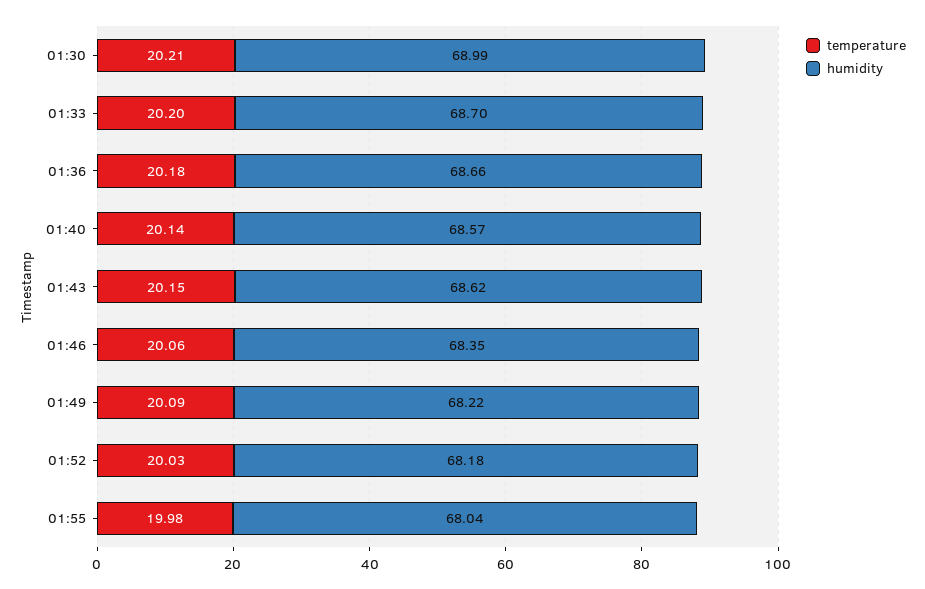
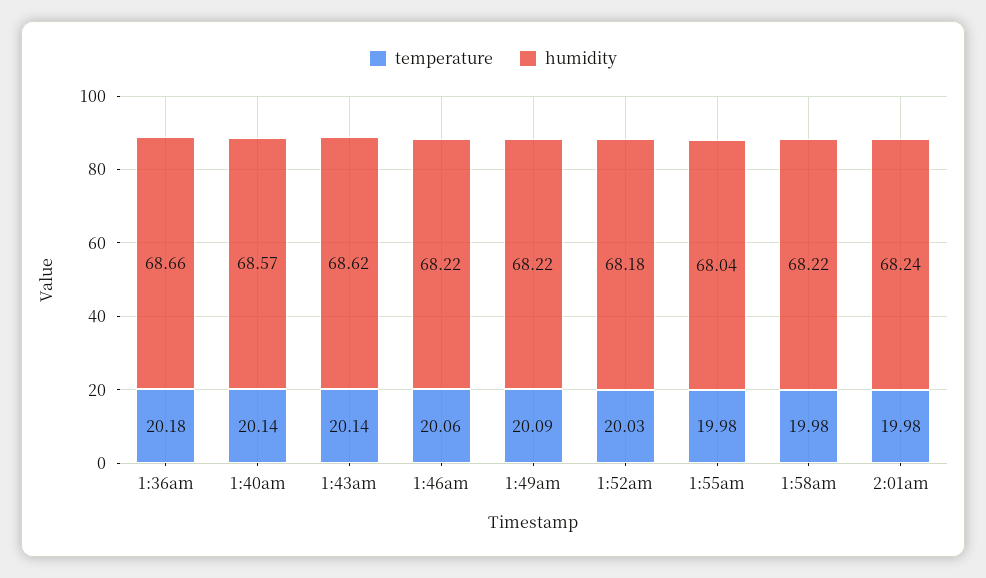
temperature, 01:30: 20.21 -> none
humidity, 01:30: 68.99 -> none
temperature, 01:33: 20.2 -> none
humidity, 01:33: 68.7 -> none
temperature, 01:43: 20.15 -> 20.14
humidity, 01:46: 68.35 -> 68.22
temperature, 1:58am: none -> 19.98
humidity, 1:58am: none -> 68.22
temperature, 2:01am: none -> 19.98
humidity, 2:01am: none -> 68.24

